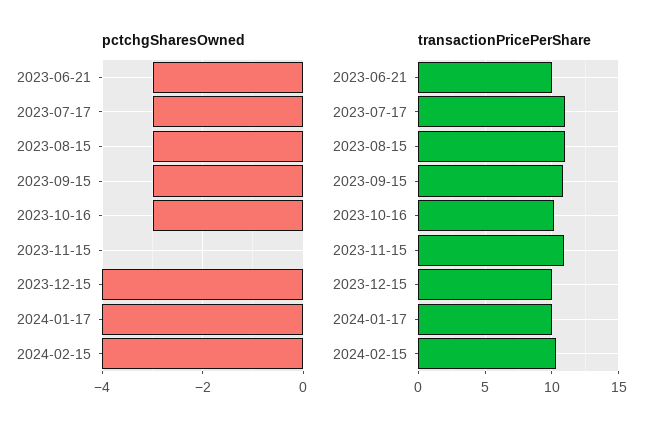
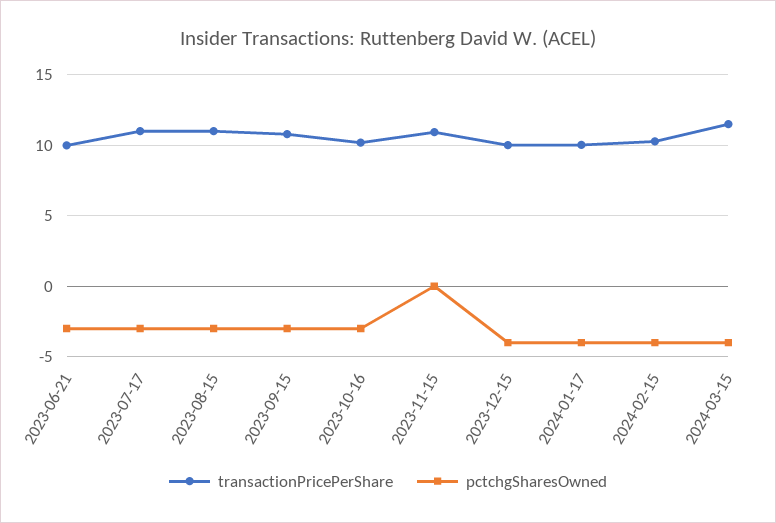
transactionPricePerShare, 2024-03-15: none -> 11.5
pctchgSharesOwned, 2024-03-15: none -> -4

